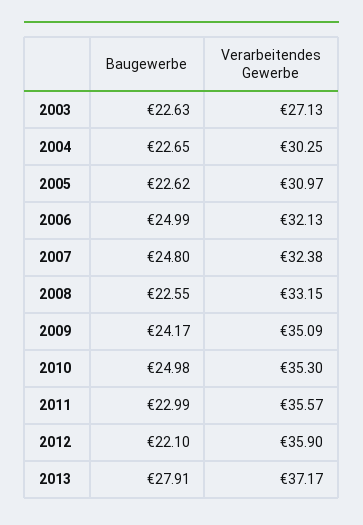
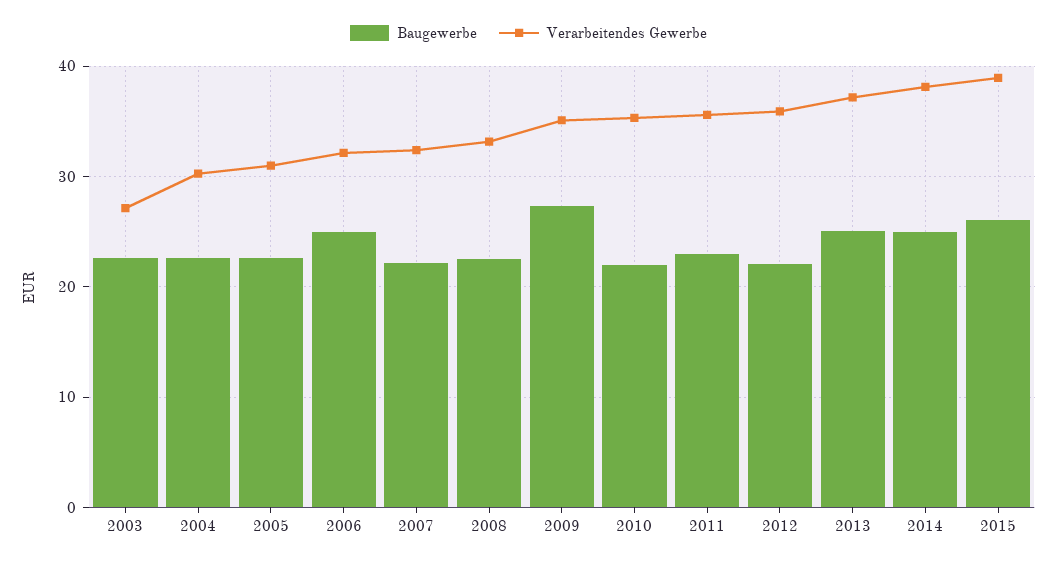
Baugewerbe, 2007: 24.8 -> 22
Baugewerbe, 2009: 24.17 -> 27
Baugewerbe, 2010: 24.98 -> 22
Baugewerbe, 2013: 27.91 -> 25
Baugewerbe, 2014: none -> 25
Verarbeitendes Gewerbe, 2014: none -> 38
Baugewerbe, 2015: none -> 26
Verarbeitendes Gewerbe, 2015: none -> 39

